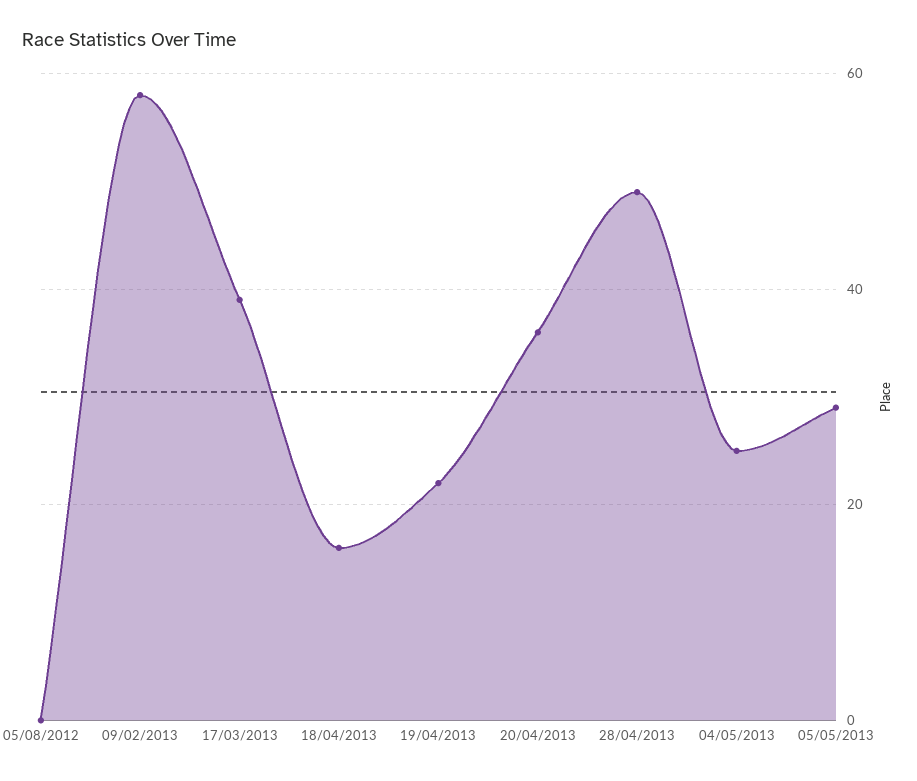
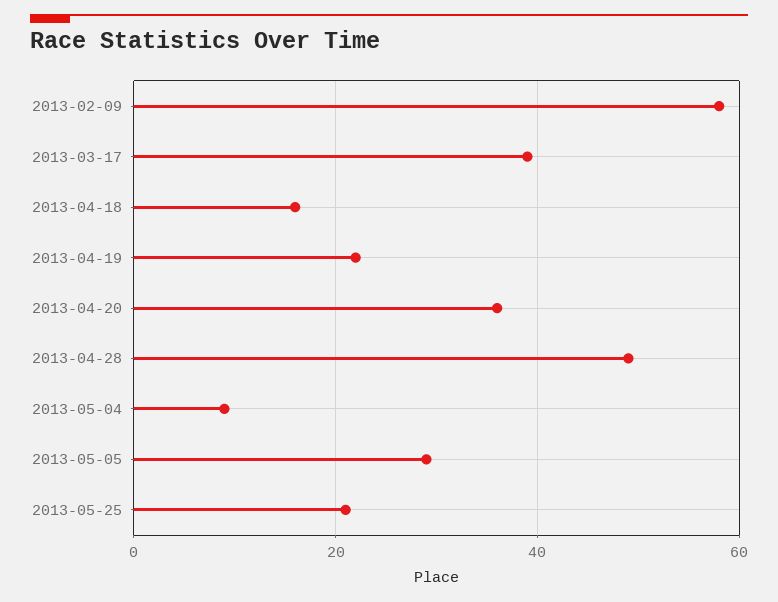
05/08/2012: 0 -> none
04/05/2013: 25 -> 10
2013-05-25: none -> 20

